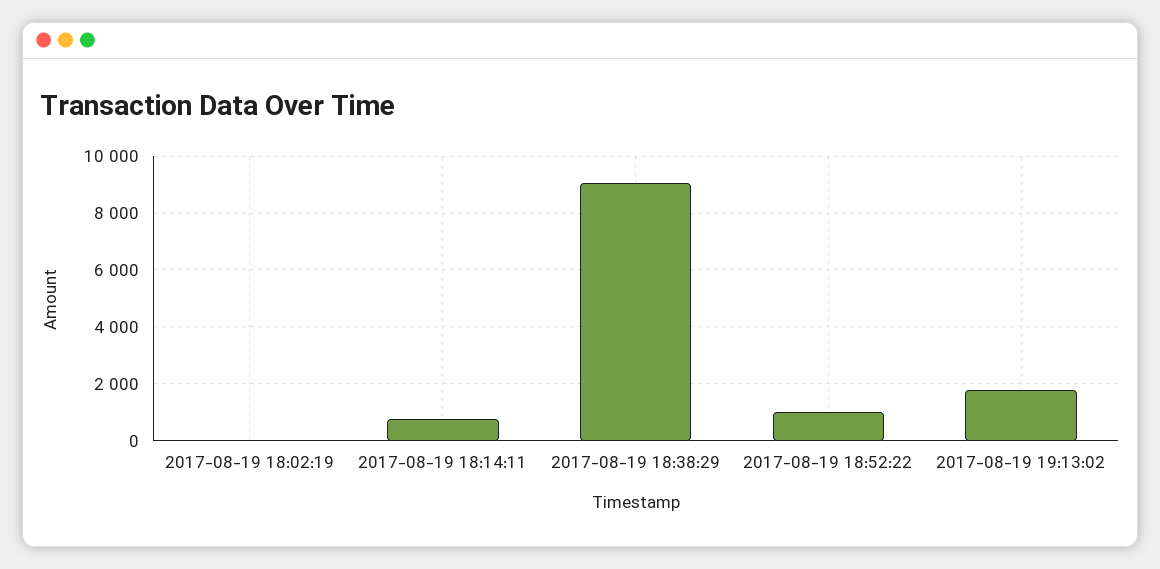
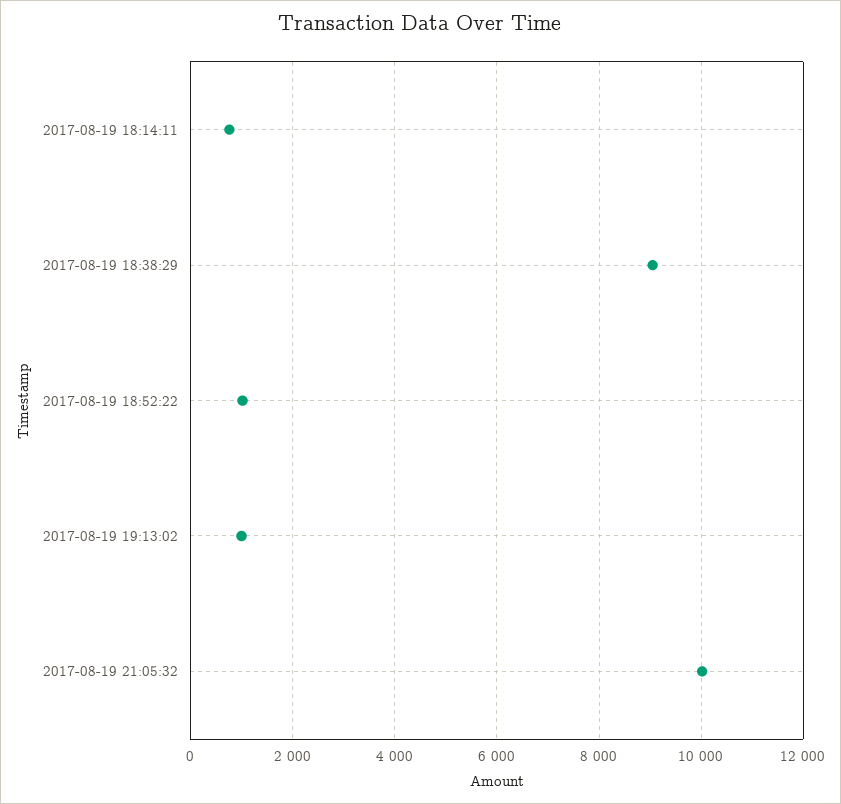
2017-08-19 18:02:19: 0 -> none
2017-08-19 19:13:02: 1750 -> 1000
2017-08-19 21:05:32: none -> 10000

